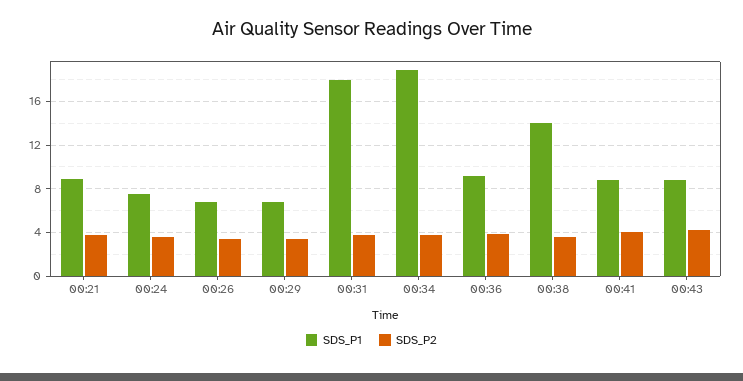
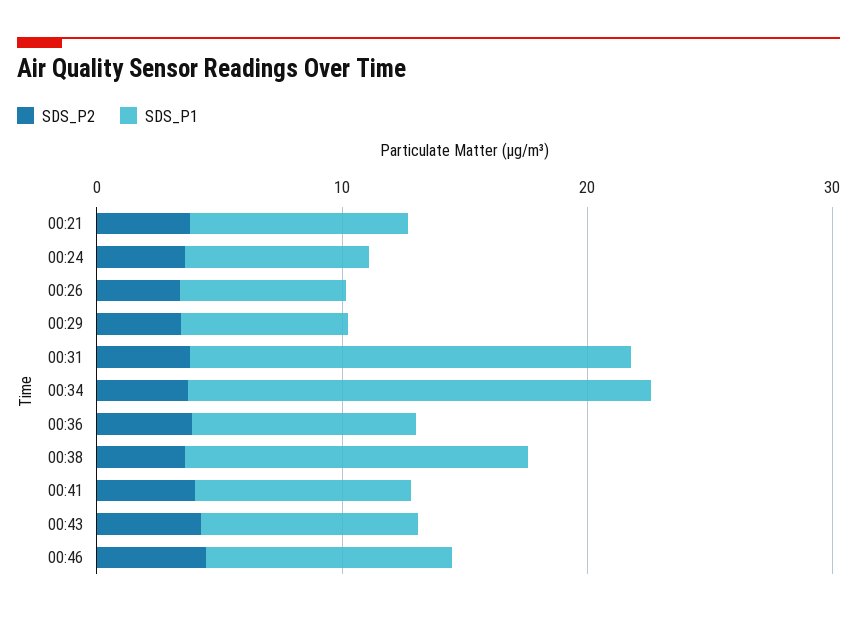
SDS_P2, 00:46: none -> 4
SDS_P1, 00:46: none -> 10

